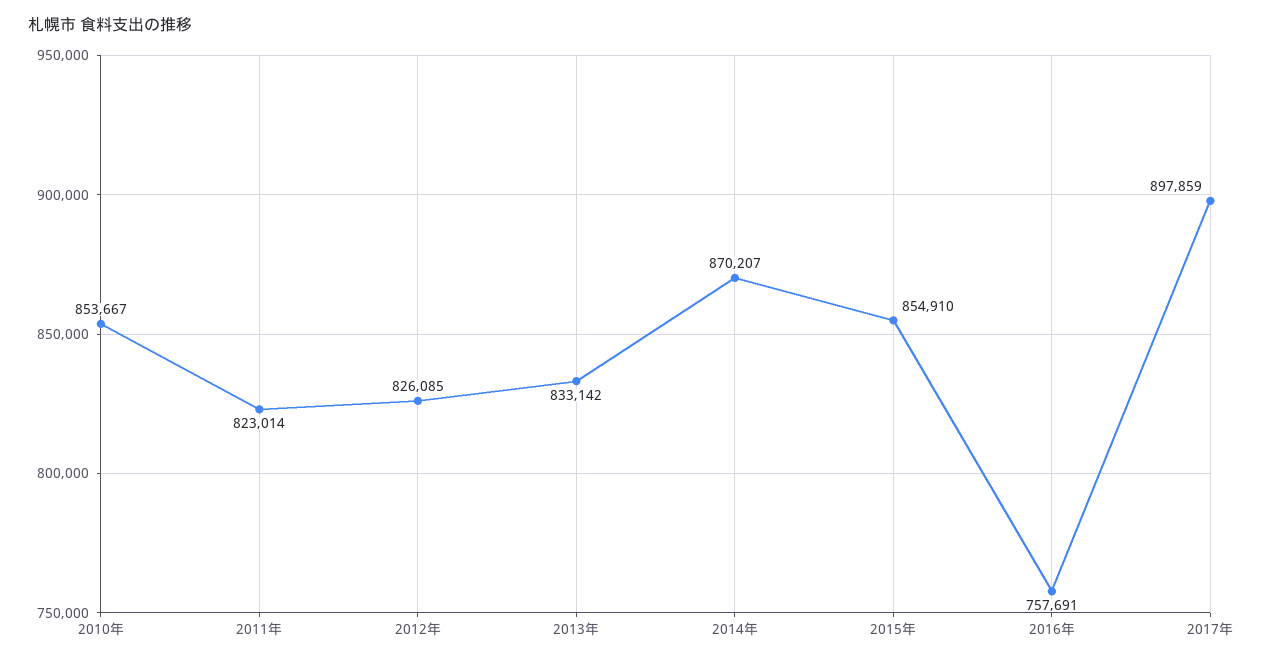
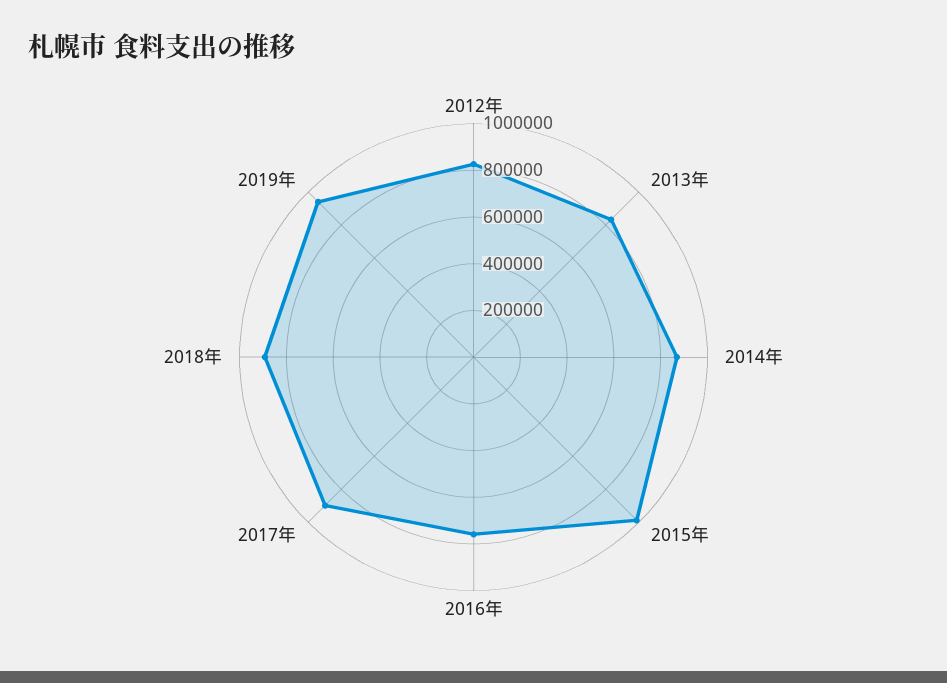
2010年: 853667 -> none
2011年: 823014 -> none
2015年: 854910 -> 1000000
2018年: none -> 900000
2019年: none -> 950000

